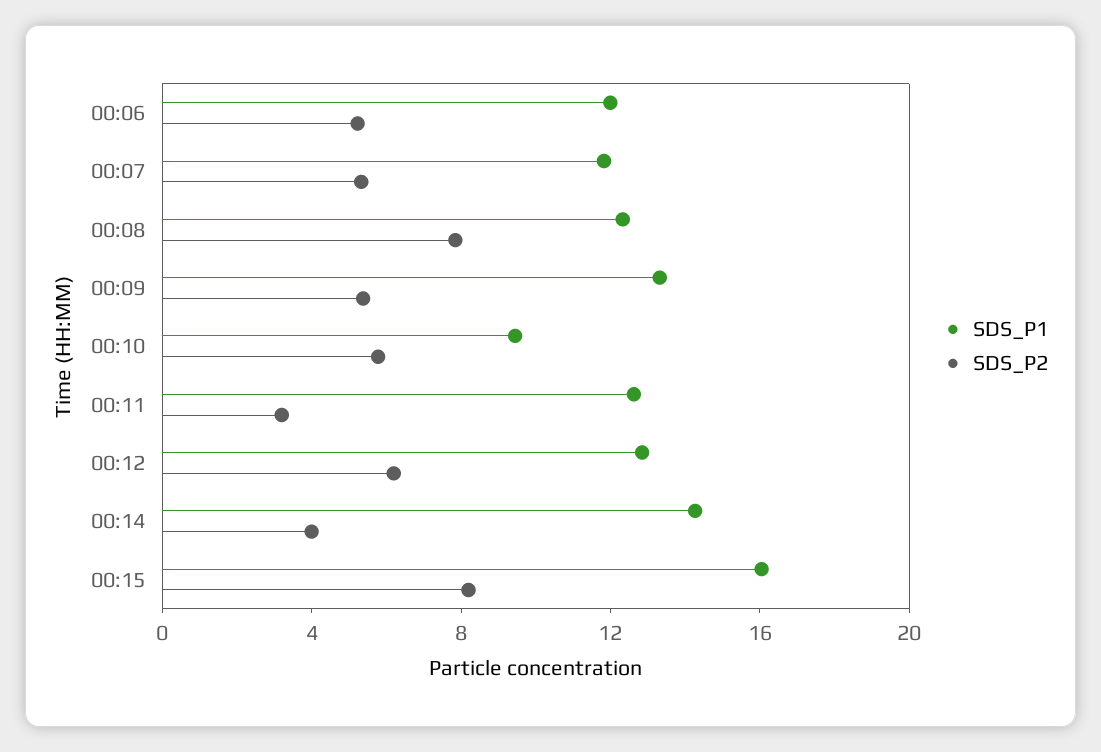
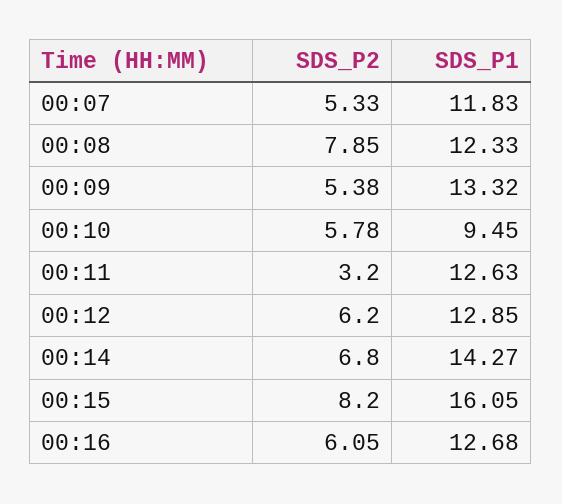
SDS_P1, 00:06: 12 -> none
SDS_P2, 00:06: 5 -> none
SDS_P2, 00:14: 4 -> 6.8
SDS_P2, 00:16: none -> 6.05
SDS_P1, 00:16: none -> 12.68

